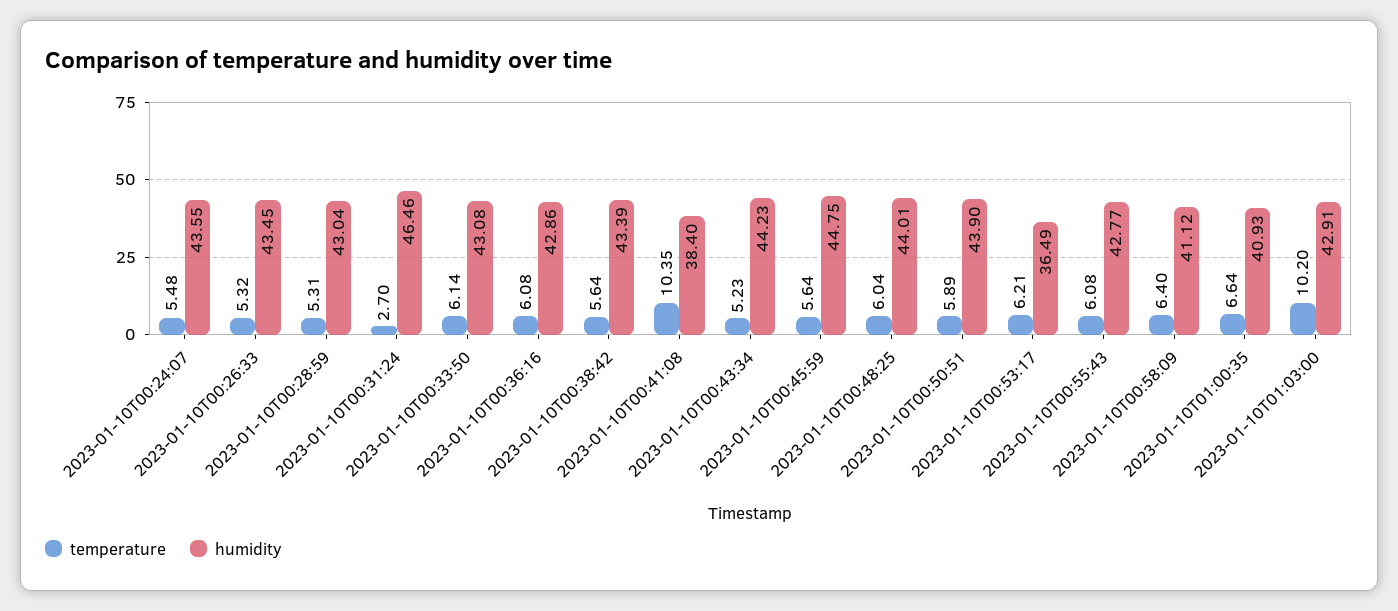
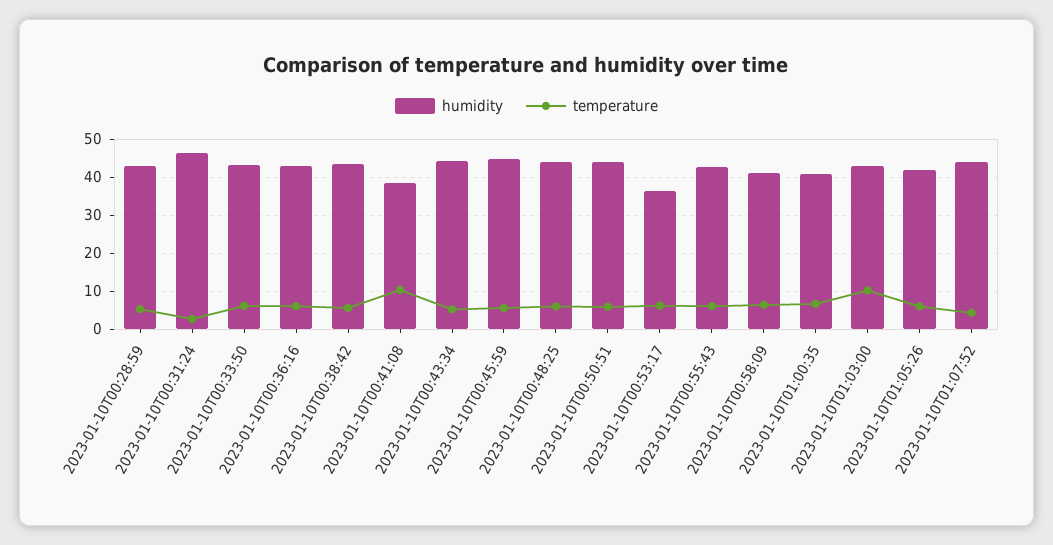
temperature, 2023-01-10T00:24:07: 5.48 -> none
humidity, 2023-01-10T00:24:07: 43.55 -> none
temperature, 2023-01-10T00:26:33: 5.32 -> none
humidity, 2023-01-10T00:26:33: 43.45 -> none
humidity, 2023-01-10T01:05:26: none -> 42
temperature, 2023-01-10T01:05:26: none -> 6
humidity, 2023-01-10T01:07:52: none -> 44
temperature, 2023-01-10T01:07:52: none -> 4

